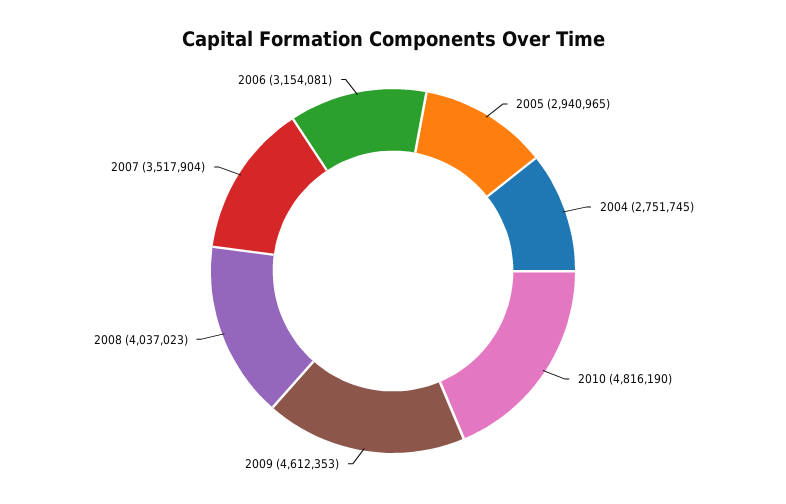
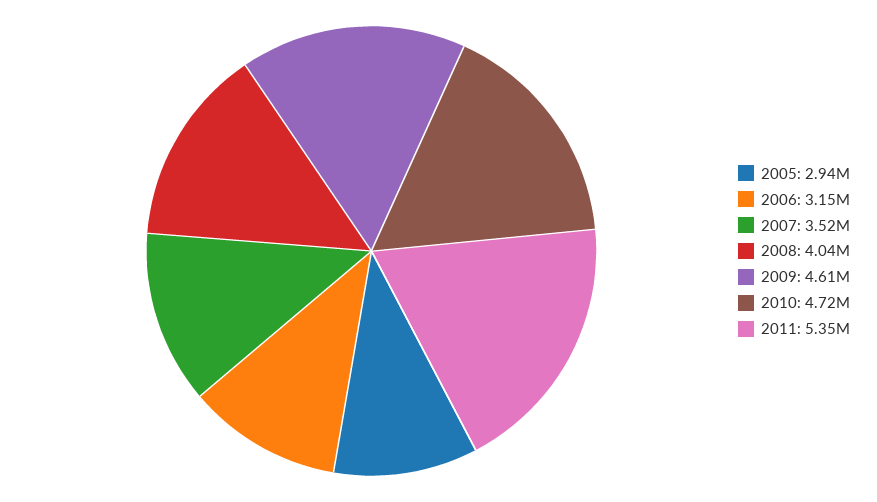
2004: 2751745 -> none
2010: 4816190 -> 4720000
2011: none -> 5350000

